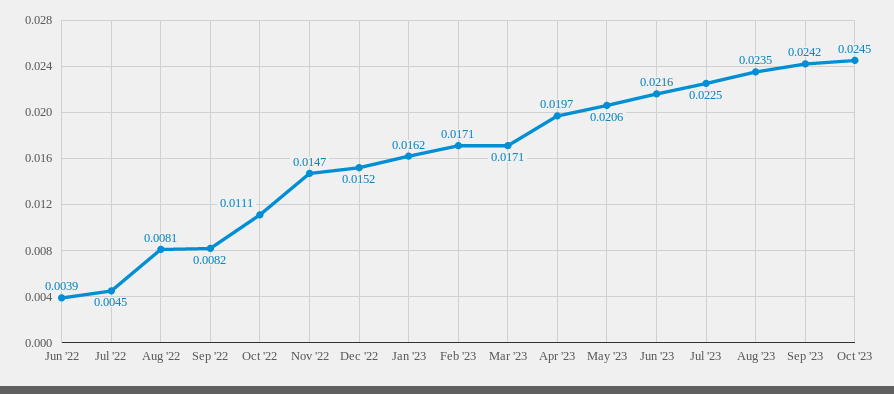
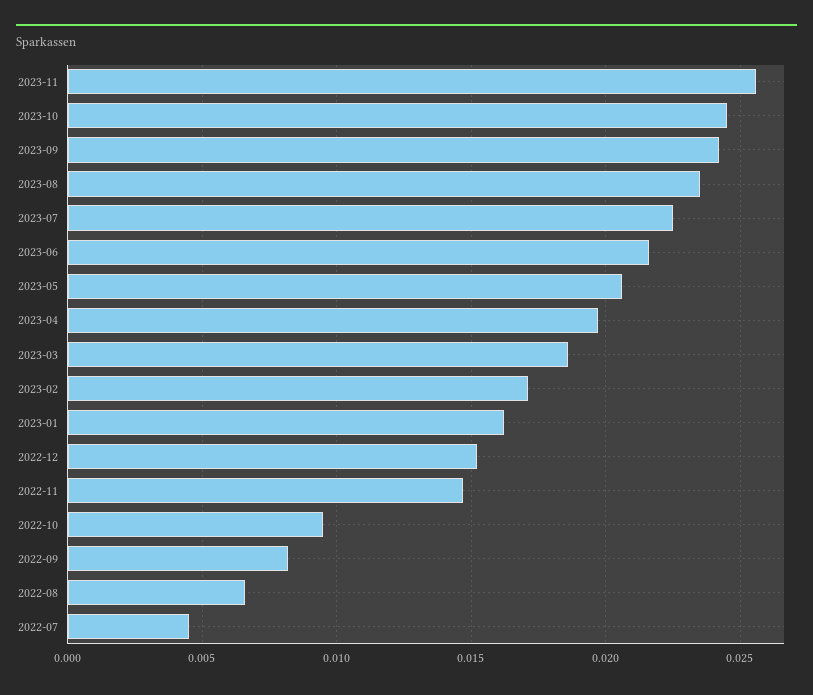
Jun '22: 0.0039 -> none
Aug '22: 0.0081 -> 0.0065
Oct '22: 0.0111 -> 0.0095
Mar '23: 0.0171 -> 0.0185
2023-11: none -> 0.0255

